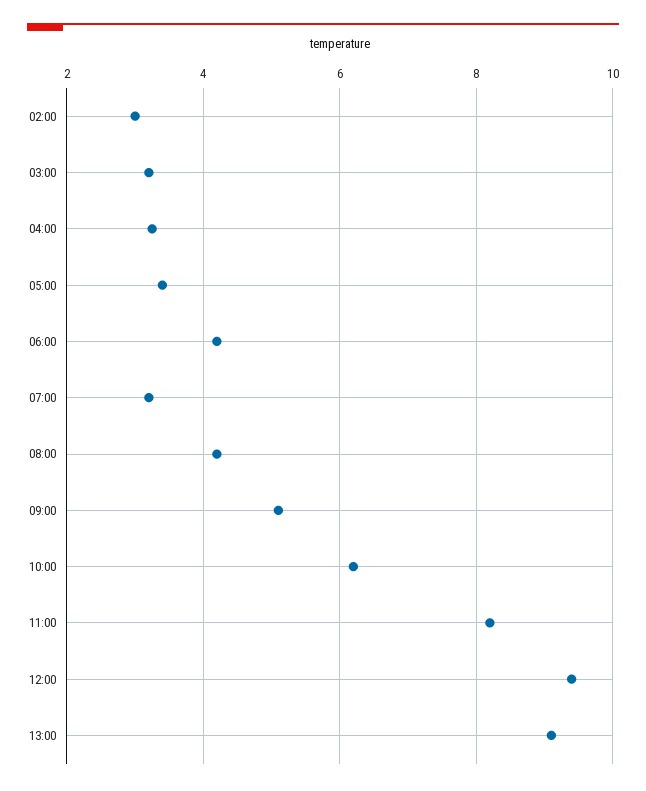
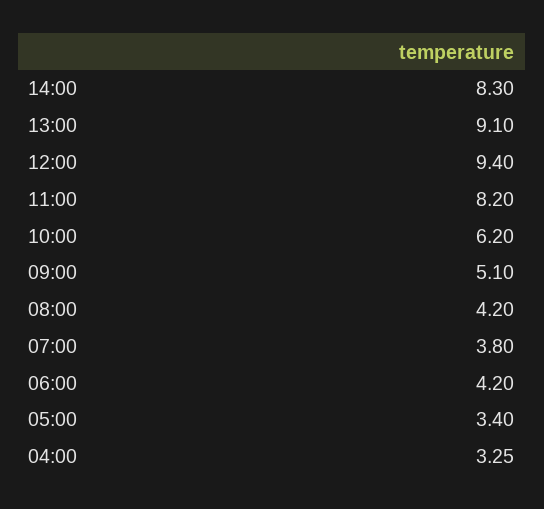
02:00: 3 -> none
03:00: 3.2 -> none
07:00: 3.2 -> 3.8
14:00: none -> 8.3

